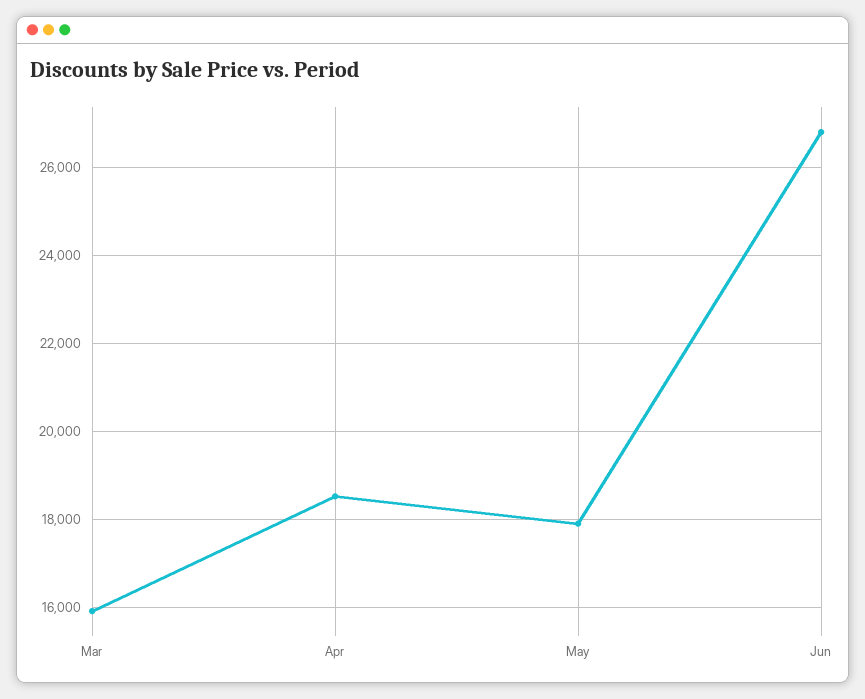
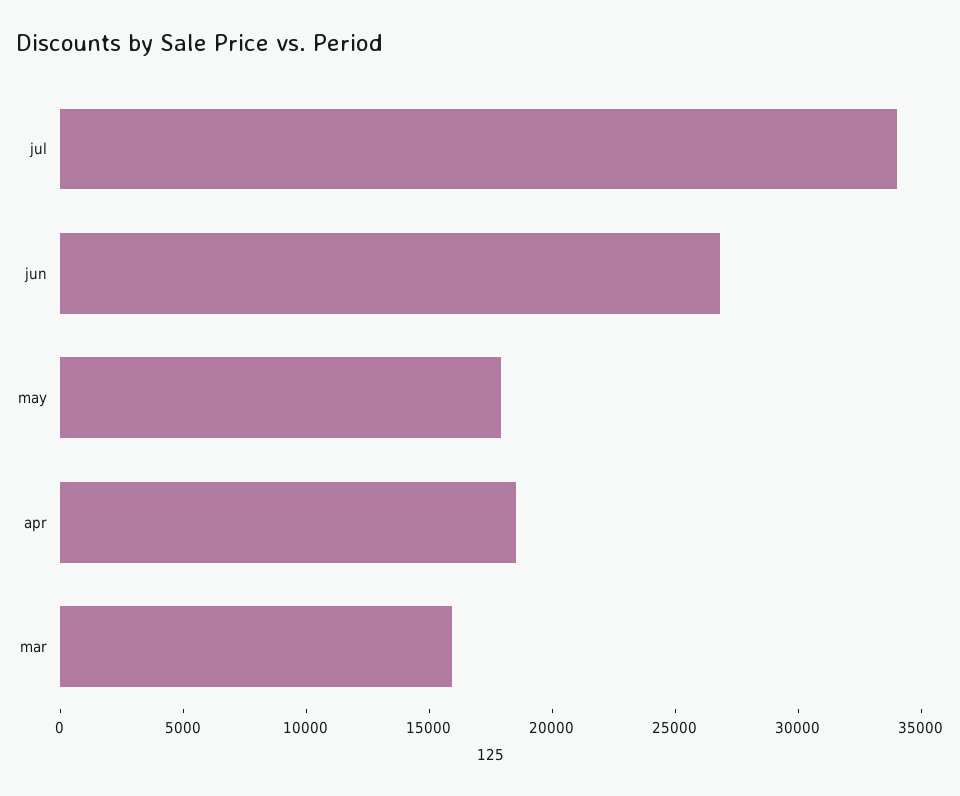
jul: none -> 34000

